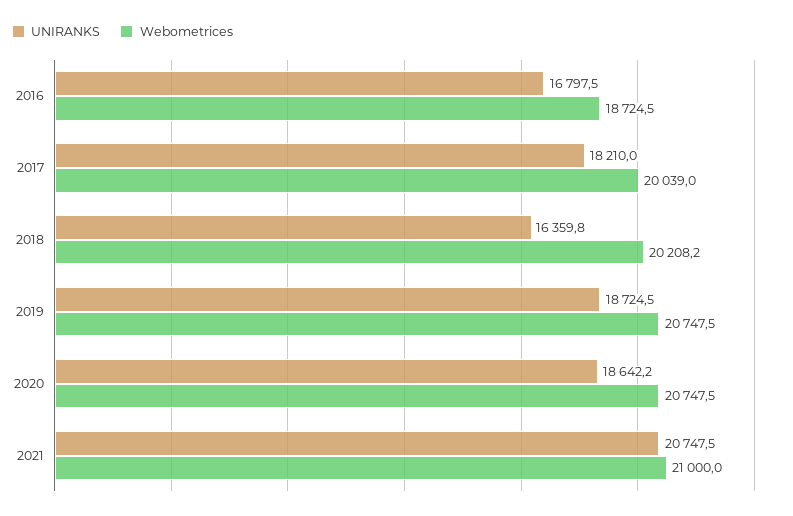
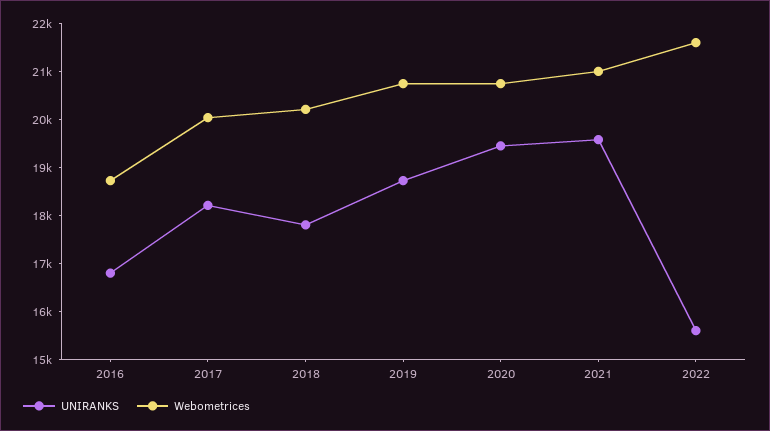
UNIRANKS, 2018: 16359.8 -> 17800
UNIRANKS, 2020: 18642.2 -> 19400
UNIRANKS, 2021: 20747.5 -> 19600
UNIRANKS, 2022: none -> 15600
Webometrices, 2022: none -> 21600

